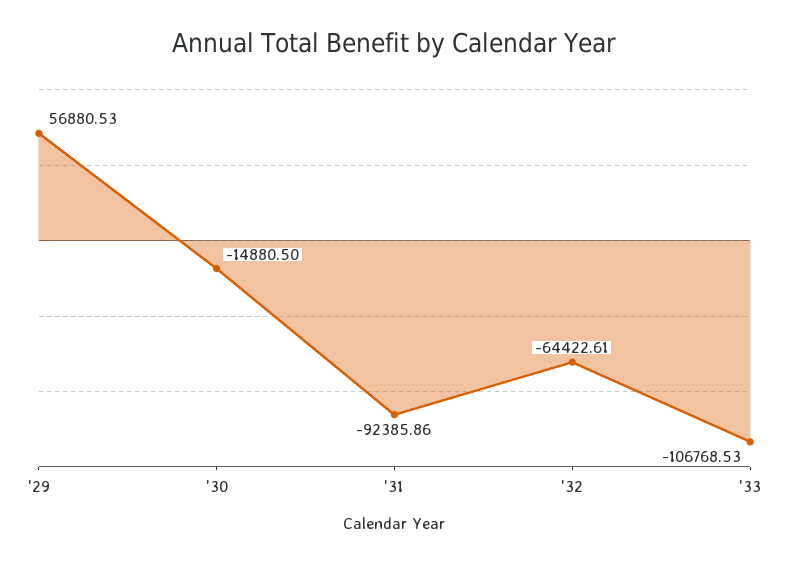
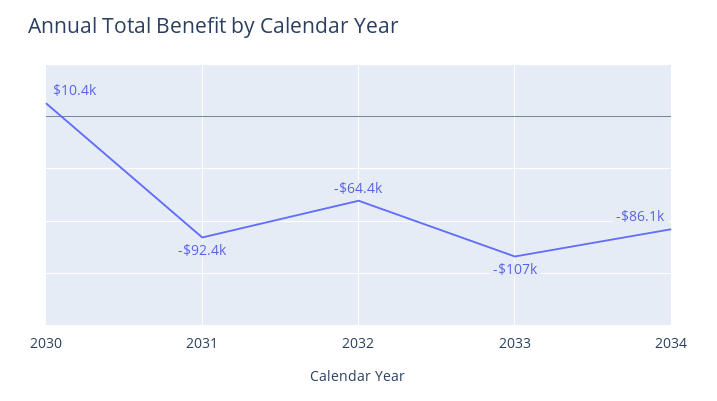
'29: 56880.53 -> none
'30: -14880.5 -> 10400
2034: none -> -86100

